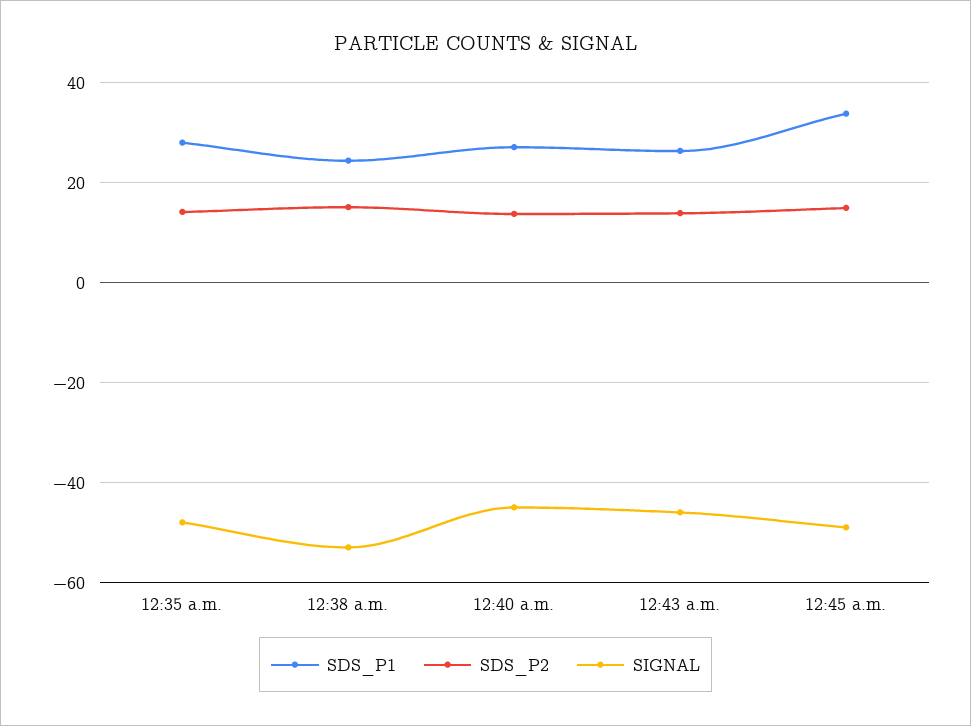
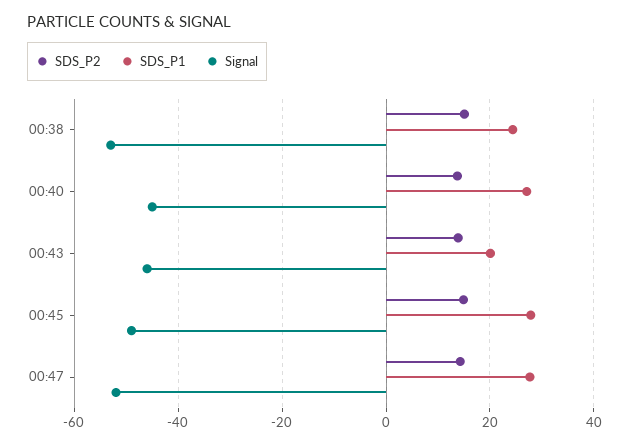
SDS_P1, 12:35 a.m.: 28 -> none
SDS_P2, 12:35 a.m.: 14 -> none
SIGNAL, 12:35 a.m.: -48 -> none
SDS_P1, 12:43 a.m.: 26 -> 20
SDS_P1, 12:45 a.m.: 34 -> 28
SDS_P2, 00:47: none -> 14
SDS_P1, 00:47: none -> 28
SIGNAL, 00:47: none -> -52

